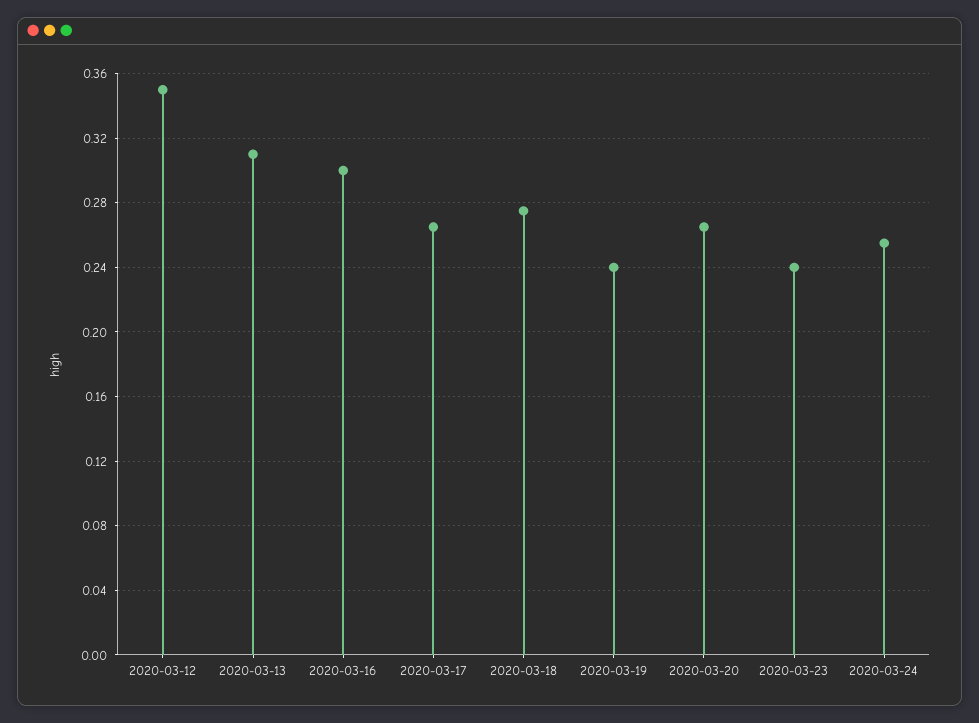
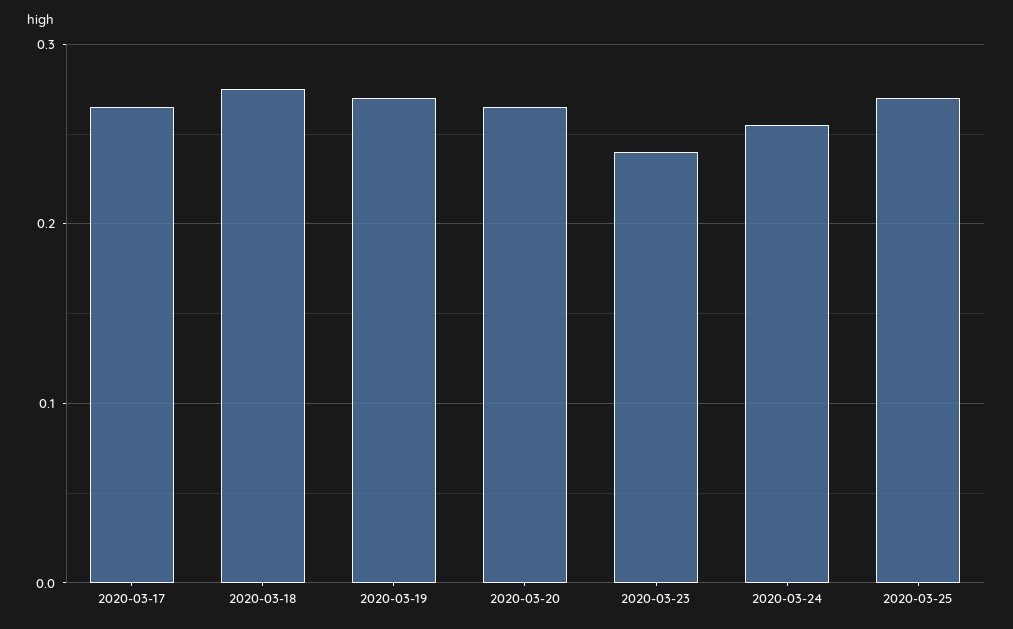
2020-03-12: 0.35 -> none
2020-03-13: 0.31 -> none
2020-03-16: 0.3 -> none
2020-03-19: 0.24 -> 0.27
2020-03-25: none -> 0.27

